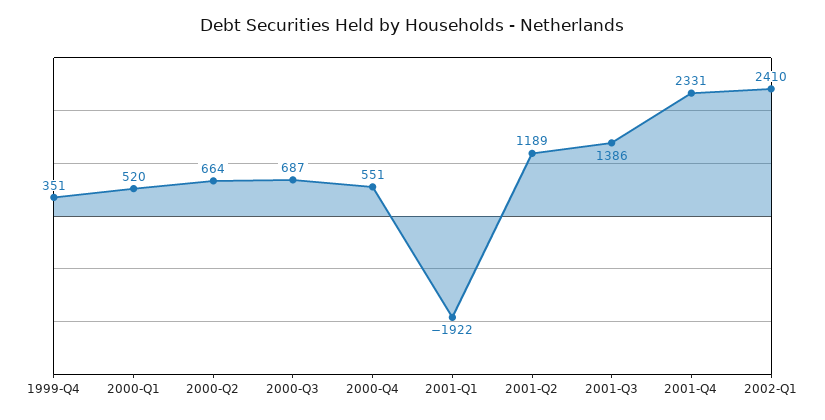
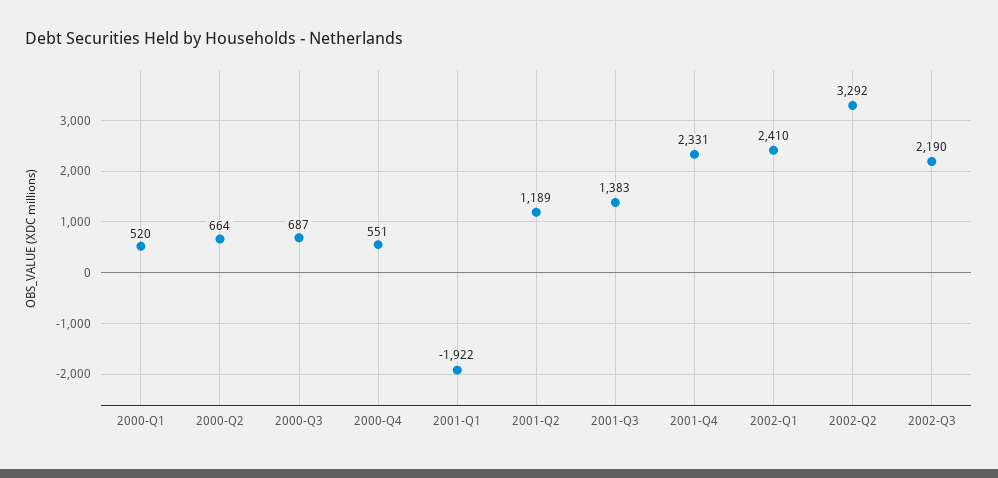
1999-Q4: 351 -> none
2001-Q3: 1386 -> 1383
2002-Q2: none -> 3292
2002-Q3: none -> 2190

